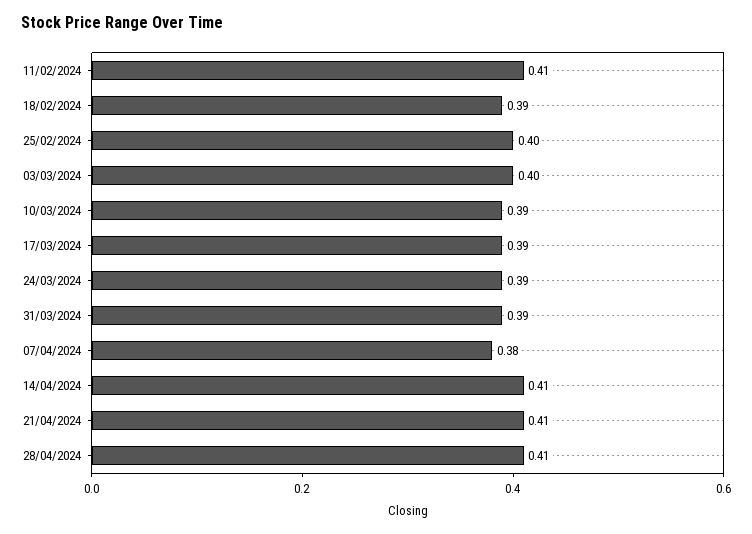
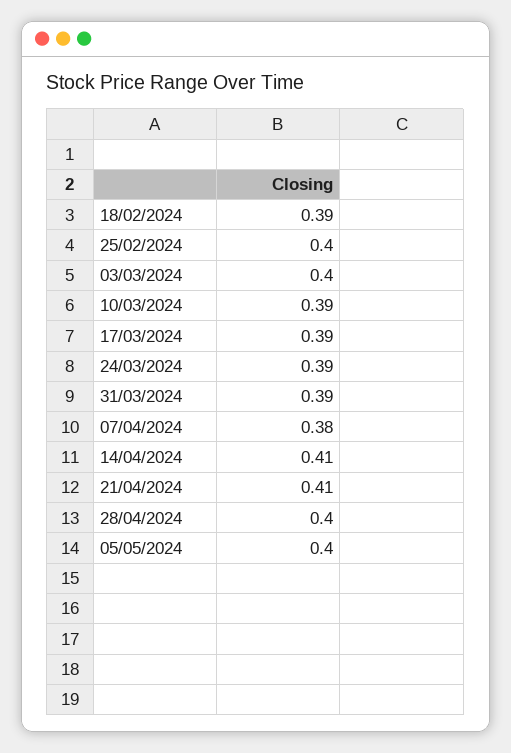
11/02/2024: 0.41 -> none
28/04/2024: 0.41 -> 0.4
05/05/2024: none -> 0.4

